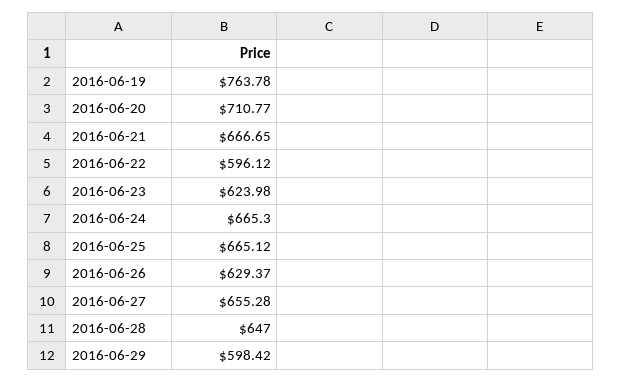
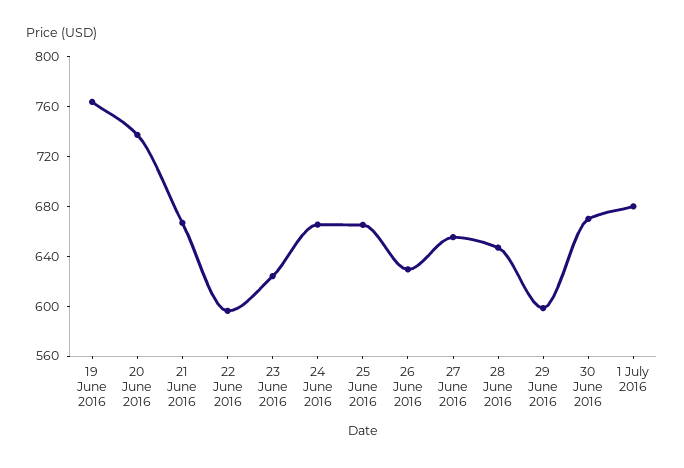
2016-06-20: 710.77 -> 740
30 June 2016: none -> 670
1 July 2016: none -> 680

